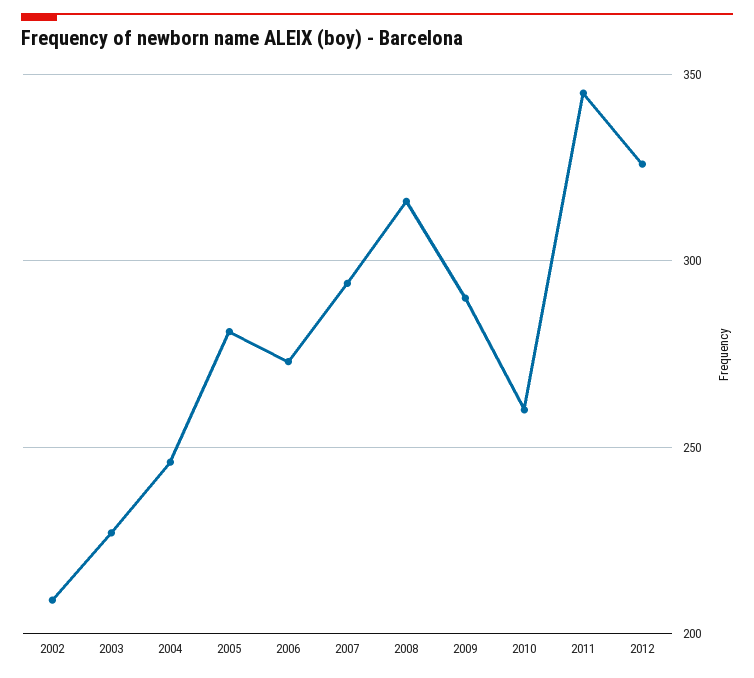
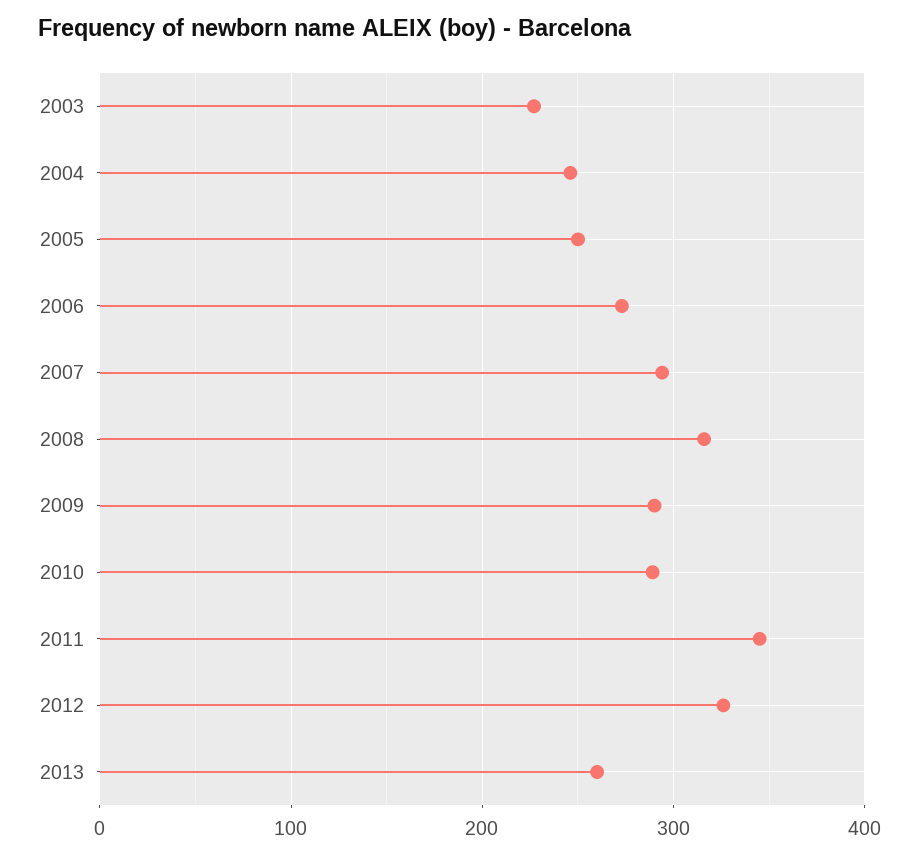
2002: 210 -> none
2005: 280 -> 250
2010: 260 -> 290
2013: none -> 260

